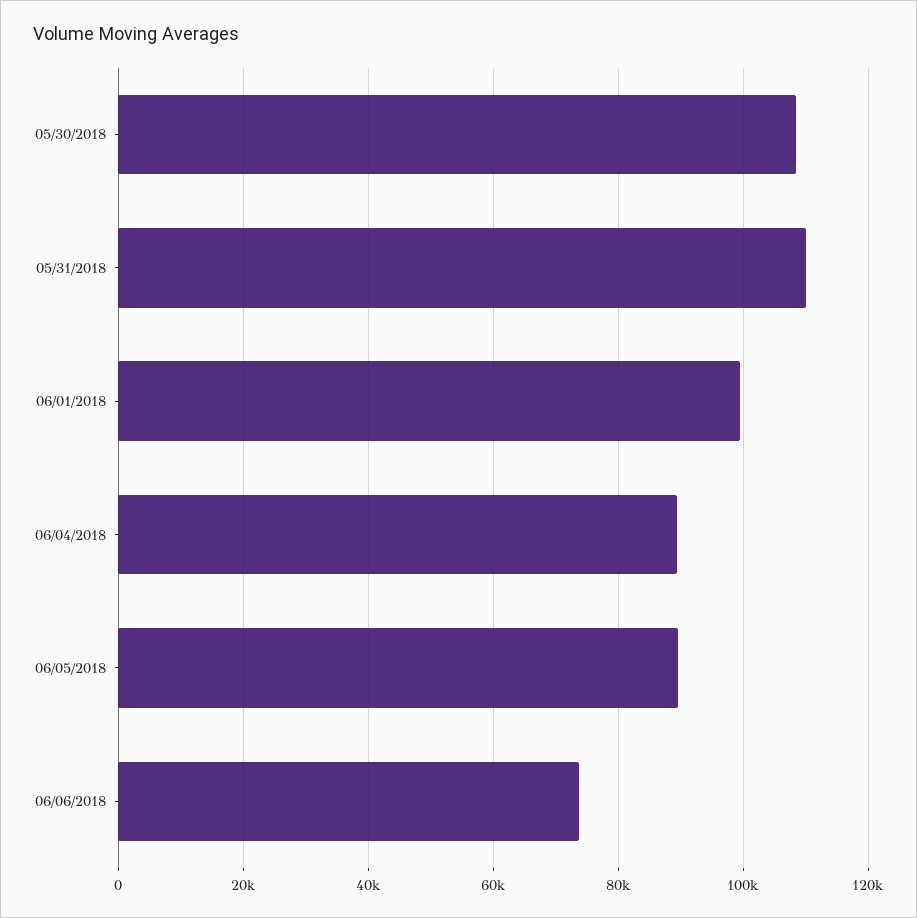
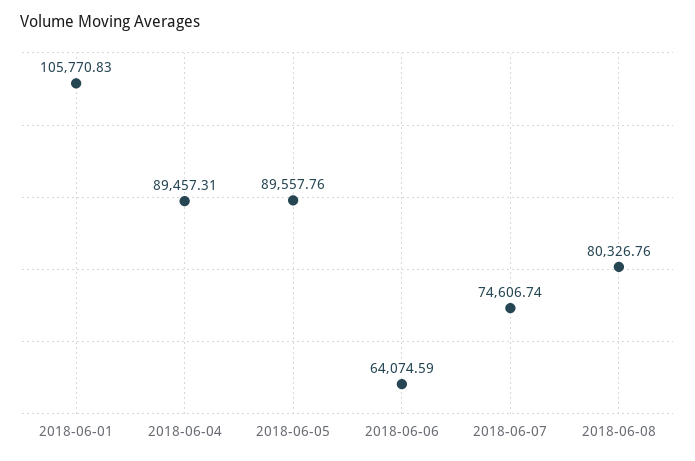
05/30/2018: 108000 -> none
05/31/2018: 110000 -> none
06/01/2018: 100000 -> 105770.83
06/06/2018: 74000 -> 64074.59
2018-06-07: none -> 74606.74
2018-06-08: none -> 80326.76

